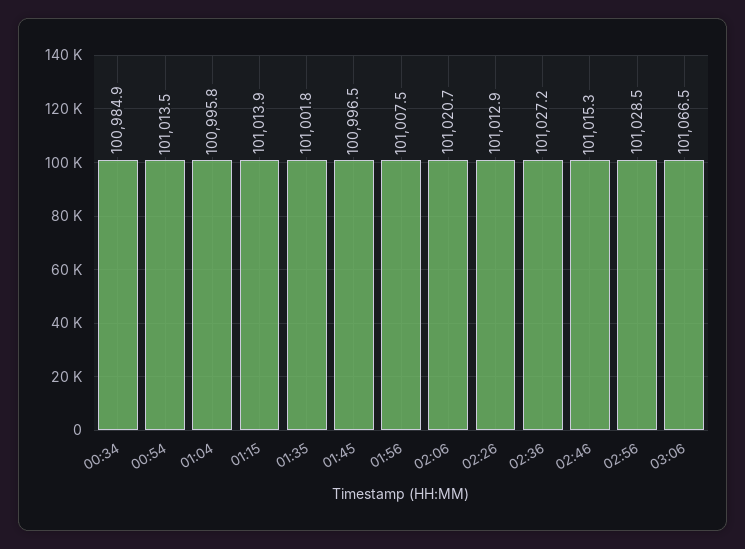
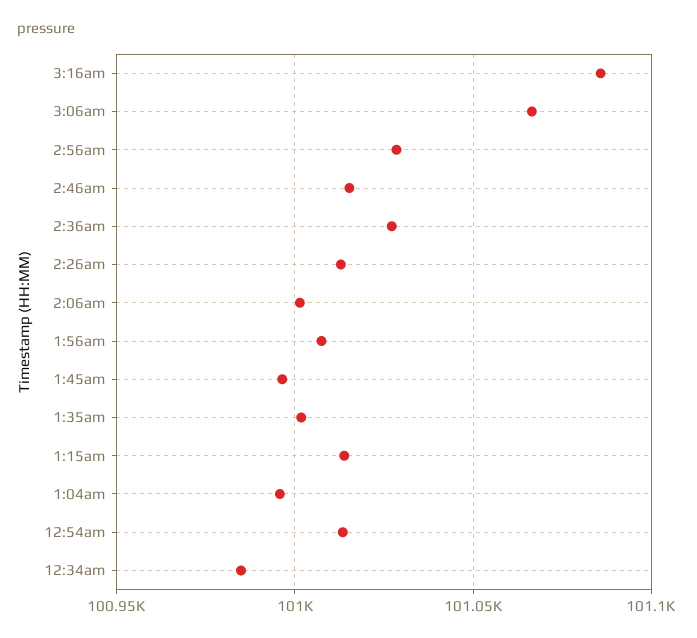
02:06: 101020.7 -> 101000
3:16am: none -> 101085

